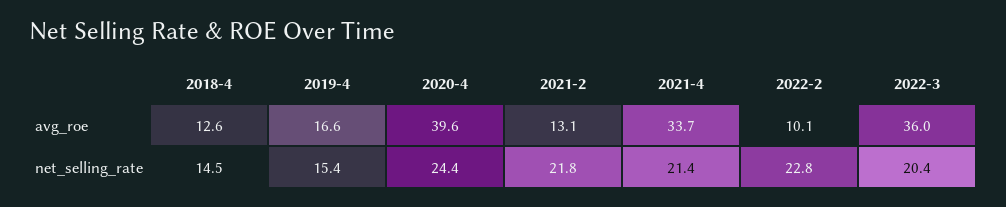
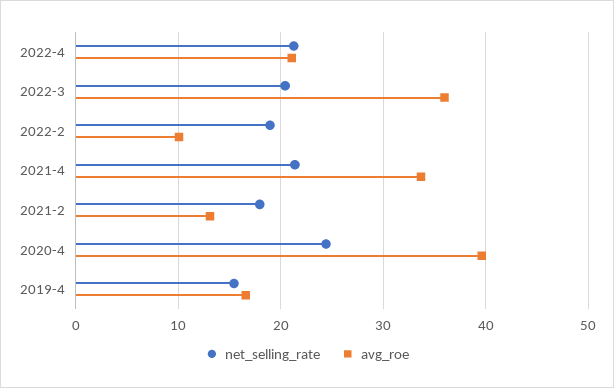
avg_roe, 2018-4: 12.6 -> none
net_selling_rate, 2018-4: 14.5 -> none
net_selling_rate, 2021-2: 21.8 -> 18
net_selling_rate, 2022-2: 22.8 -> 19
net_selling_rate, 2022-4: none -> 21
avg_roe, 2022-4: none -> 21

